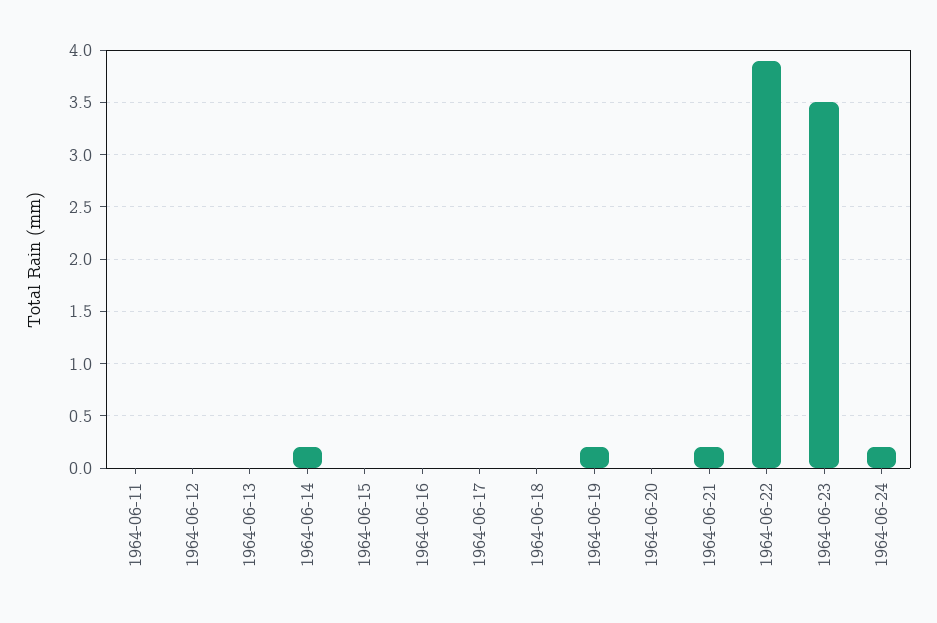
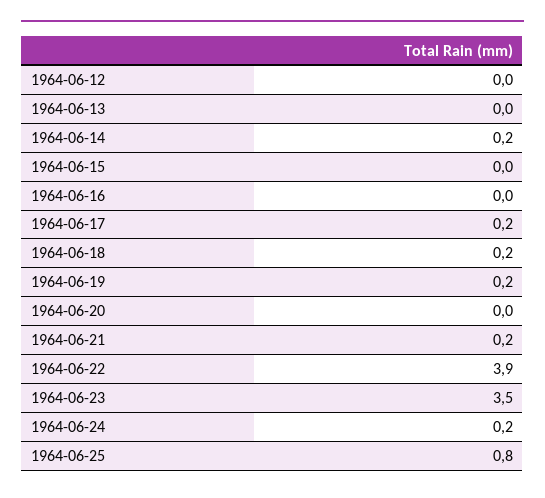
1964-06-11: 0 -> none
1964-06-17: 0 -> 0.2
1964-06-18: 0 -> 0.2
1964-06-25: none -> 0.8

